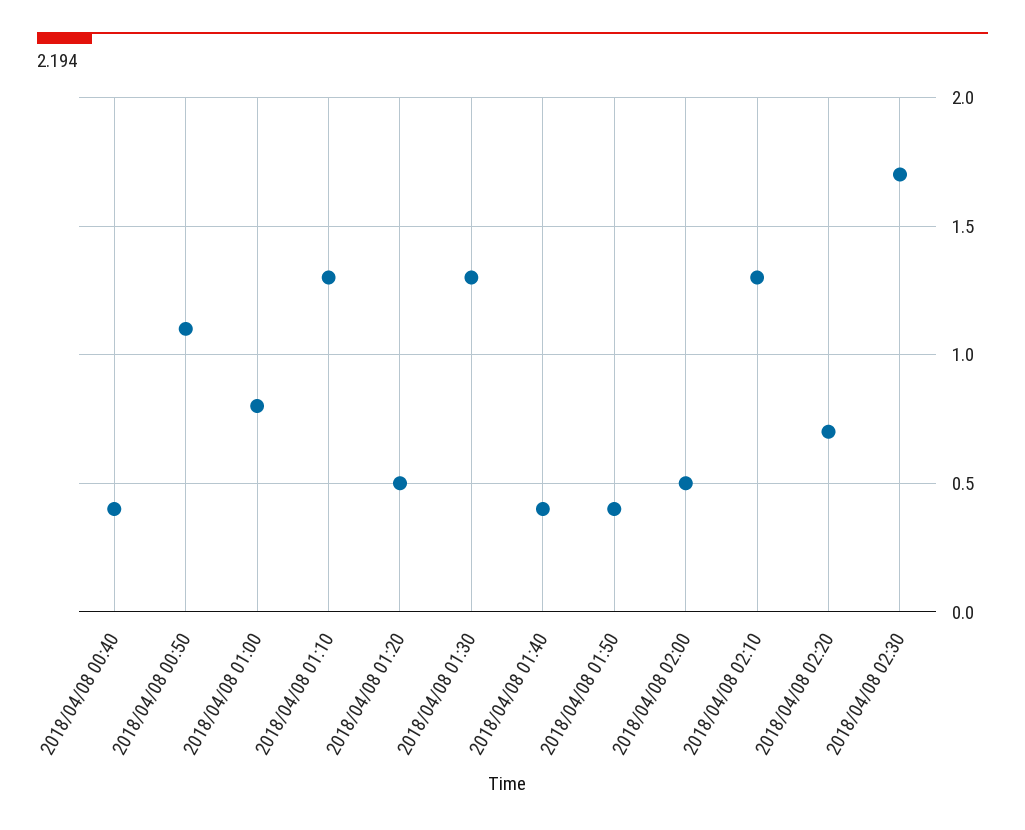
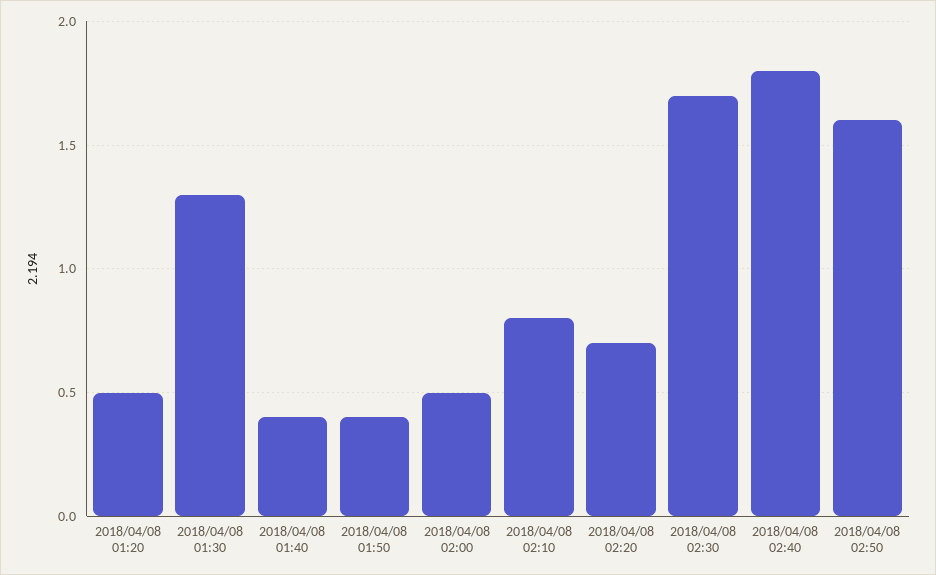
2018/04/08 00:40: 0.4 -> none
2018/04/08 00:50: 1.1 -> none
2018/04/08 01:00: 0.8 -> none
2018/04/08 01:10: 1.3 -> none
2018/04/08 02:10: 1.3 -> 0.8
2018/04/08 02:40: none -> 1.8
2018/04/08 02:50: none -> 1.6

